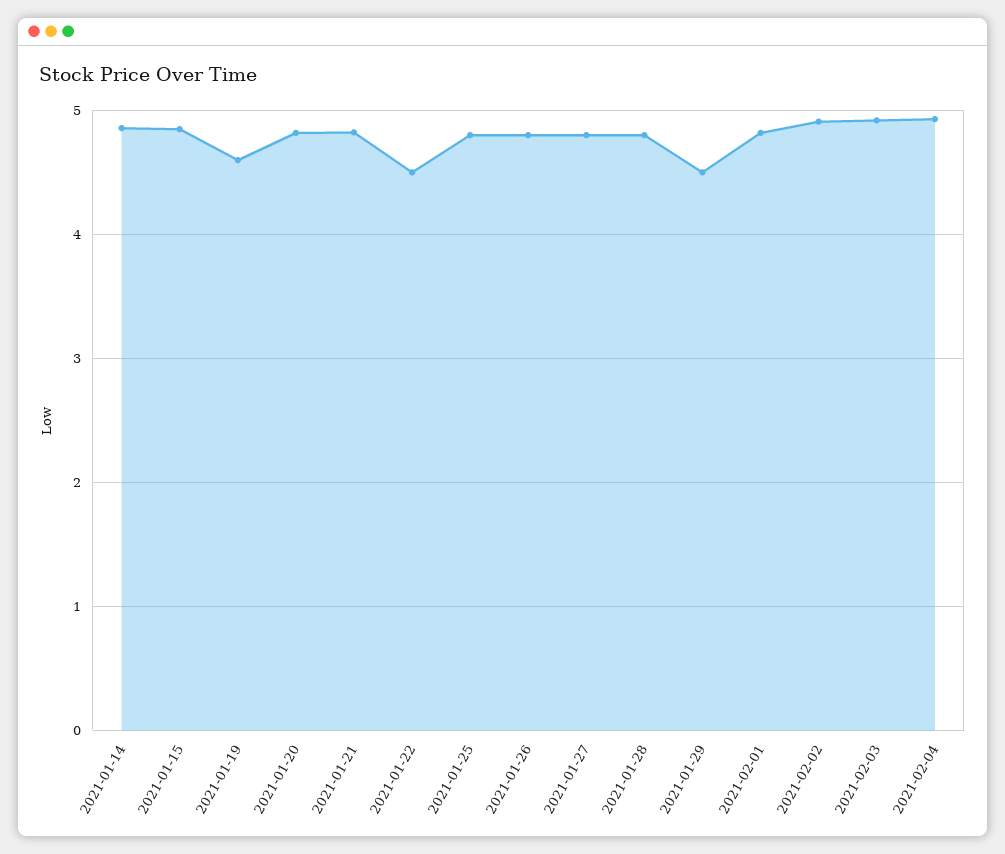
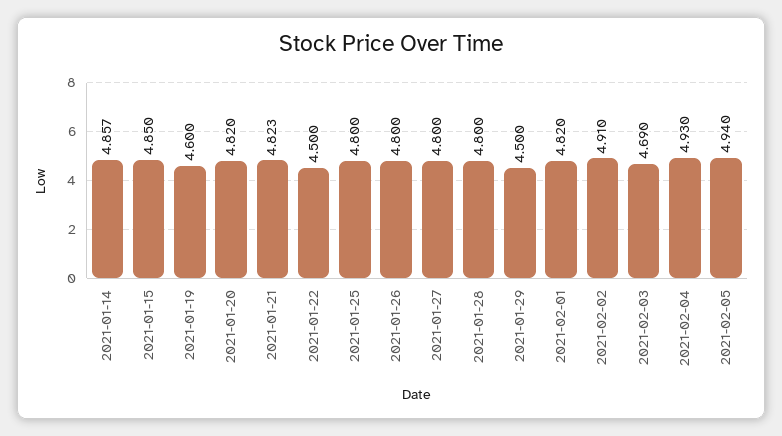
2021-02-03: 4.9 -> 4.69
2021-02-05: none -> 4.94

